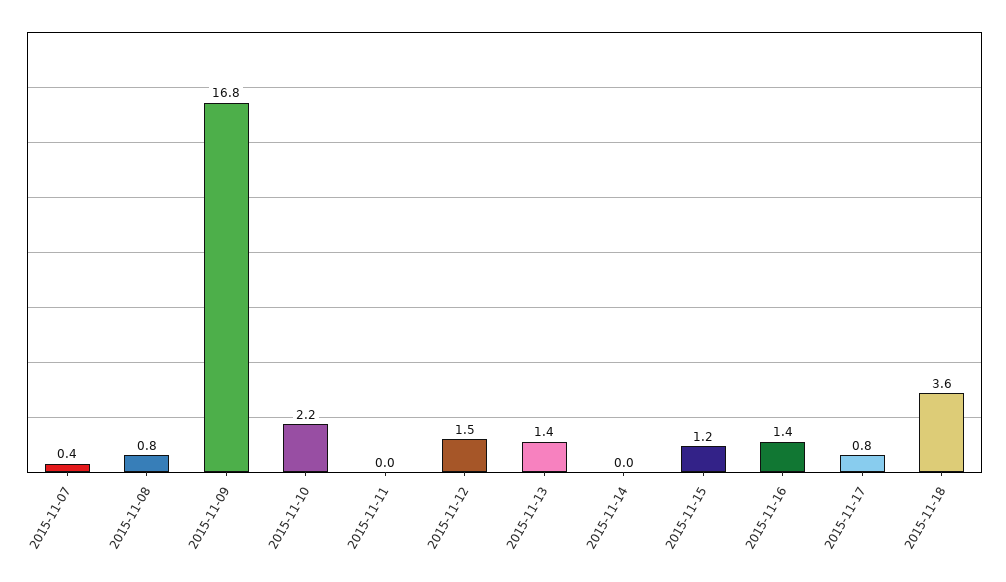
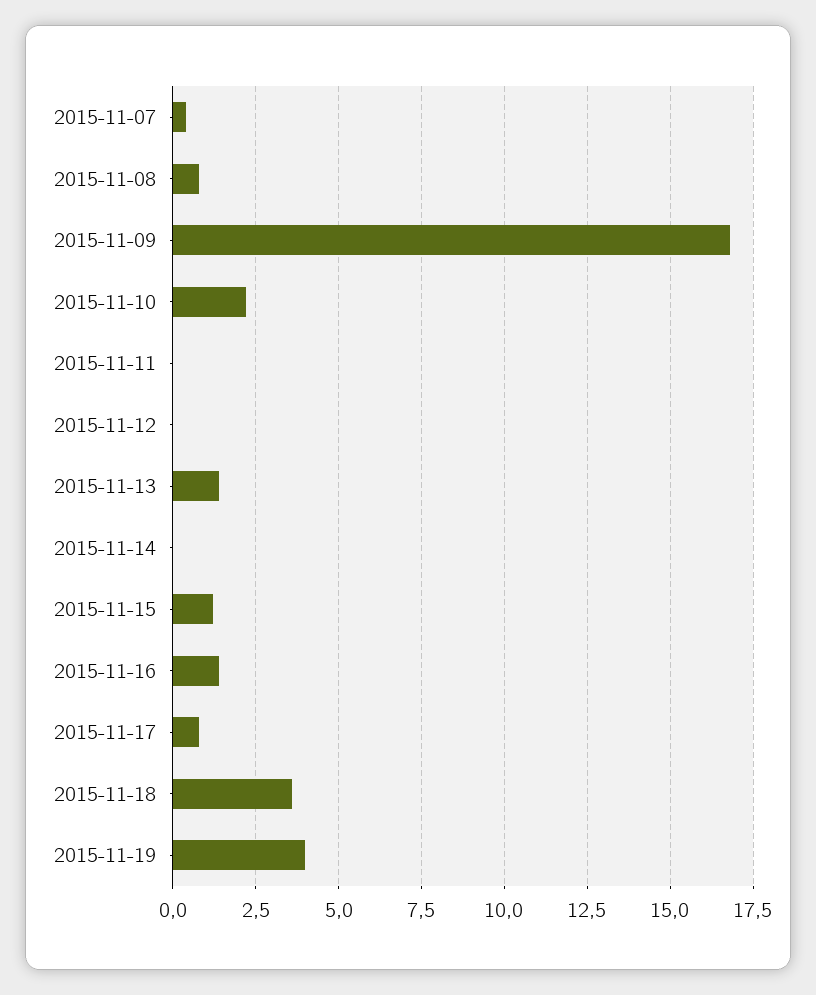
2015-11-12: 1.5 -> 0
2015-11-19: none -> 4

